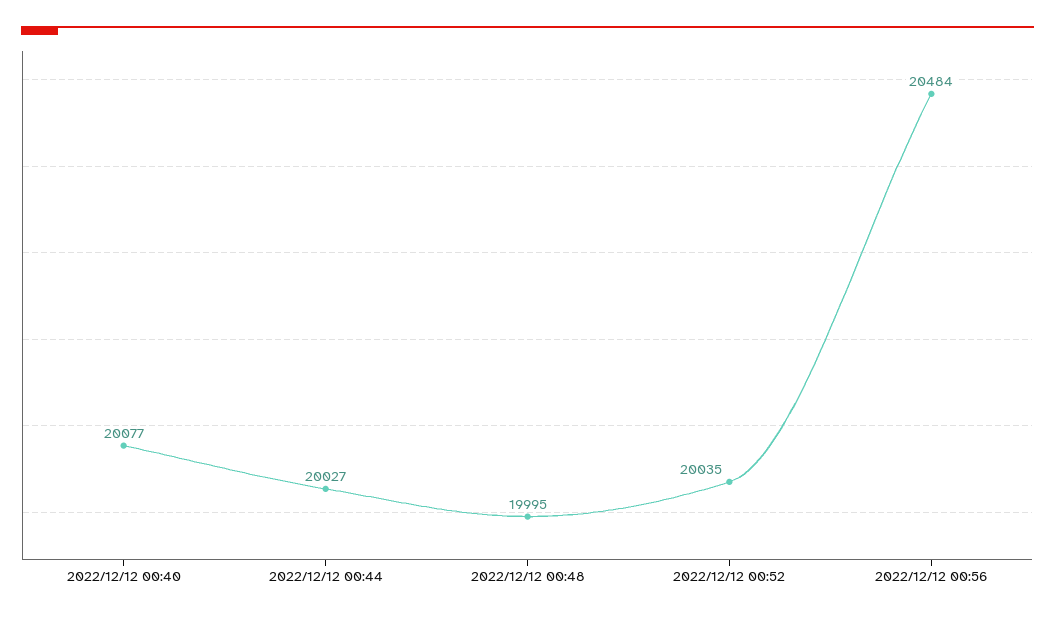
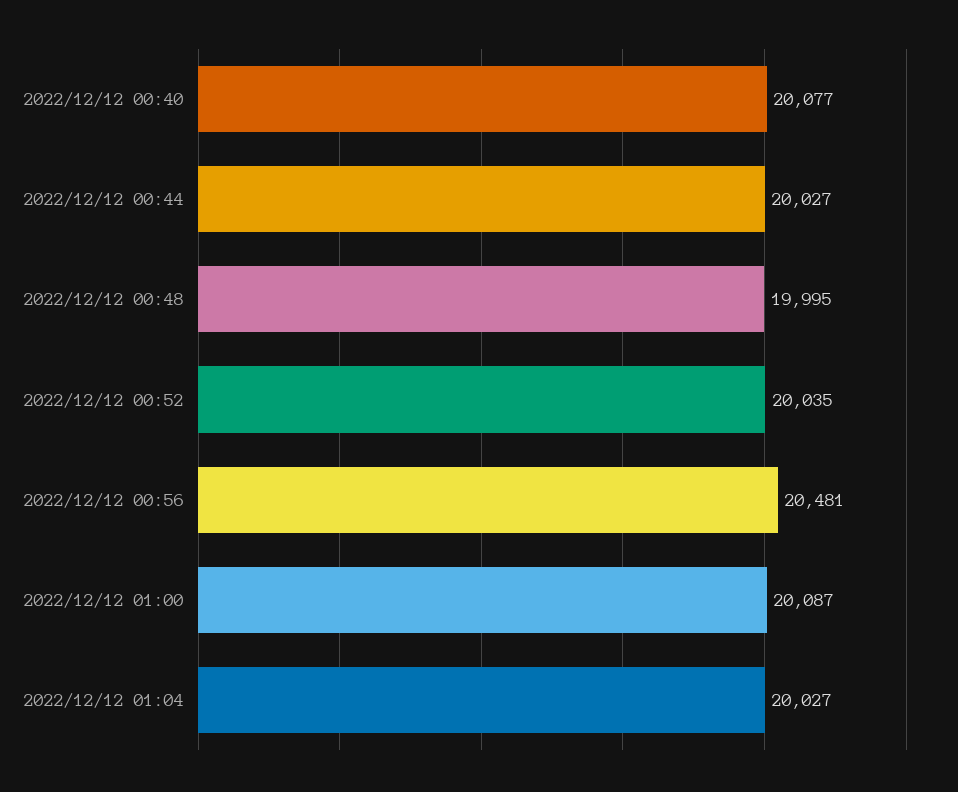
2022/12/12 00:56: 20484 -> 20481
2022/12/12 01:00: none -> 20087
2022/12/12 01:04: none -> 20027

